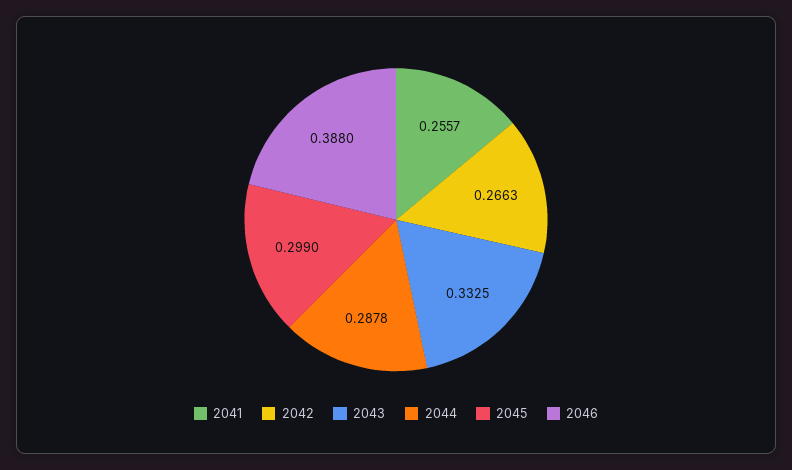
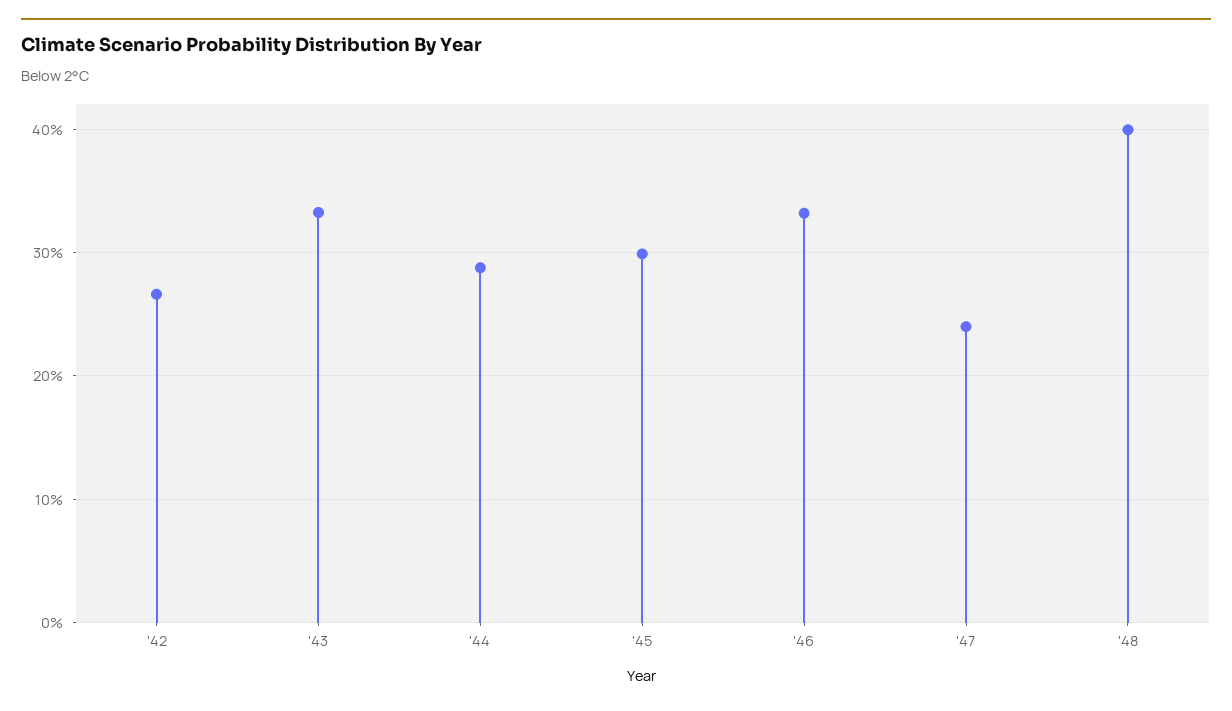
2041: 0.2557 -> none
2046: 0.388 -> 0.33
'47: none -> 0.24
'48: none -> 0.4

